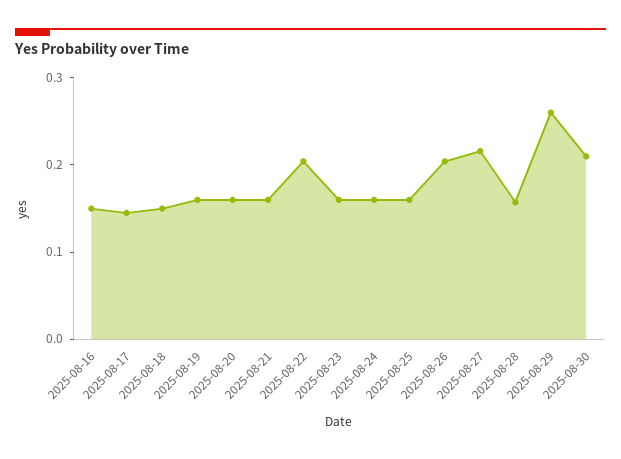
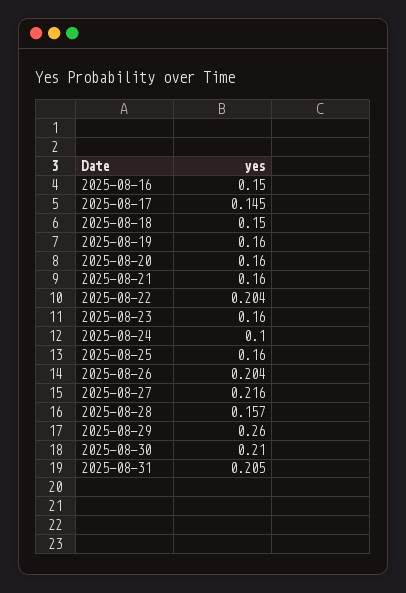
2025-08-24: 0.16 -> 0.1
2025-08-31: none -> 0.205

